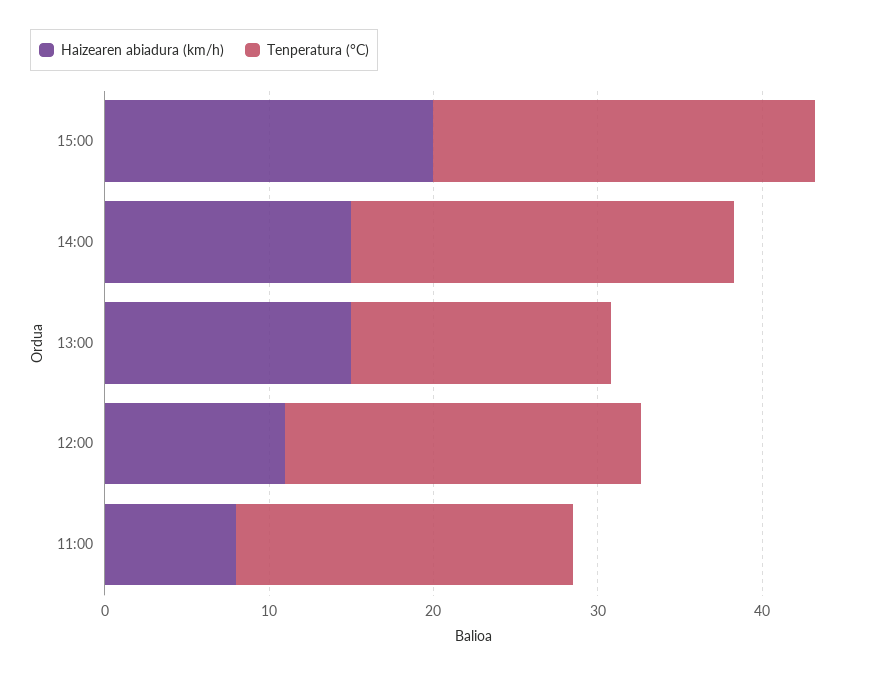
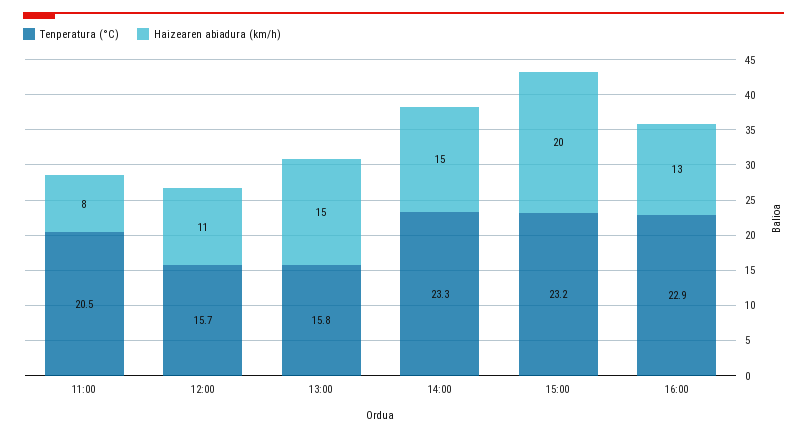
Tenperatura (°C), 12:00: 22 -> 15.7
Tenperatura (°C), 16:00: none -> 22.9
Haizearen abiadura (km/h), 16:00: none -> 13

